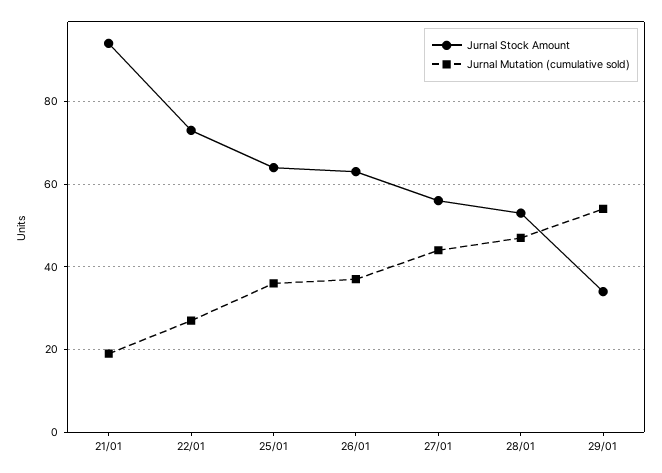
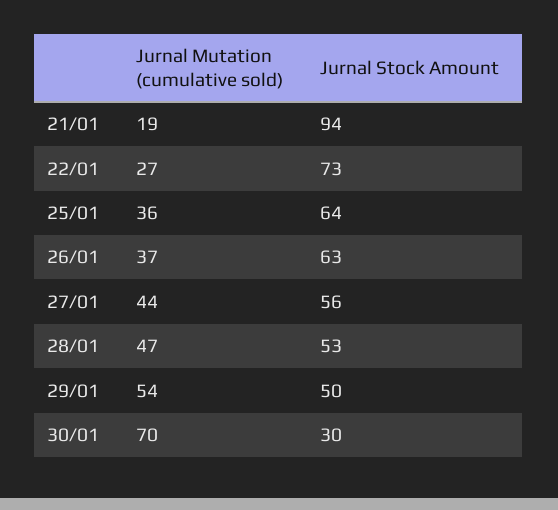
Jurnal Stock Amount, 29/01: 35 -> 50
Jurnal Mutation (cumulative sold), 30/01: none -> 70
Jurnal Stock Amount, 30/01: none -> 30

